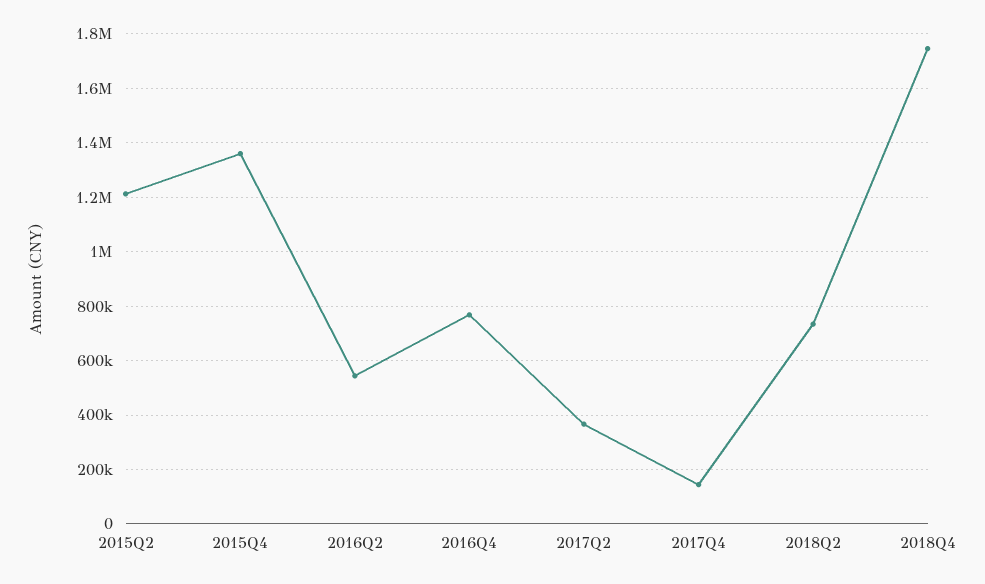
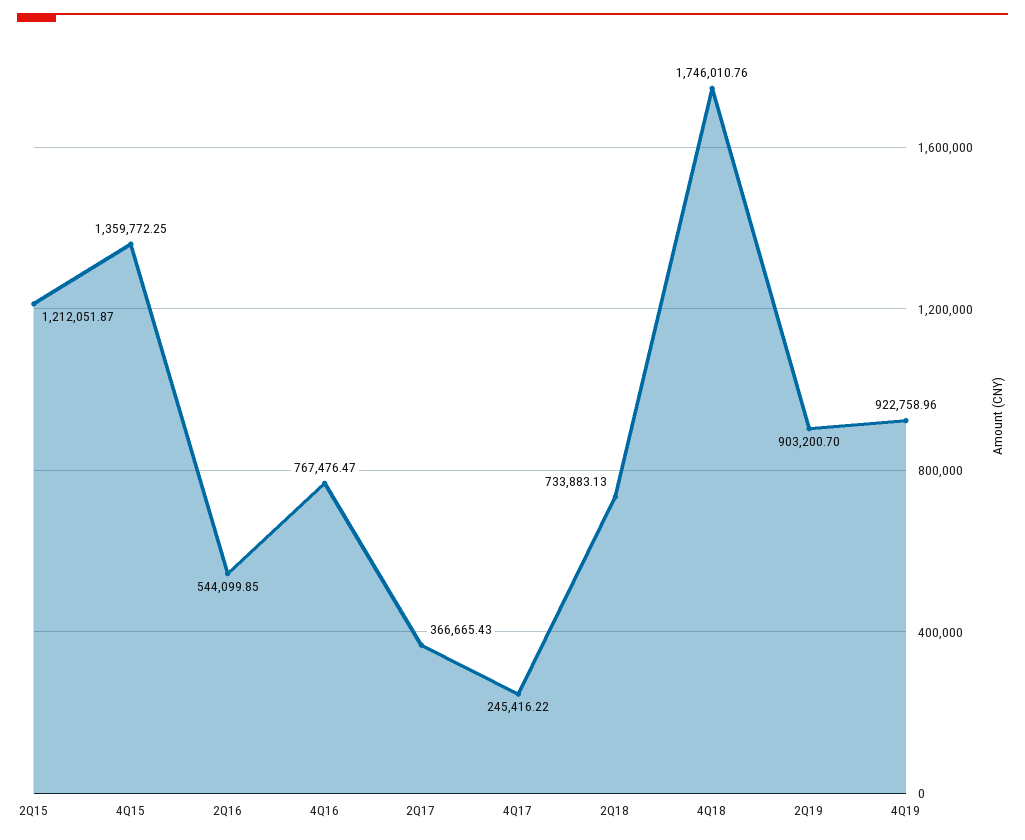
2017Q4: 150000 -> 245416.22
2Q19: none -> 903200.7
4Q19: none -> 922758.96

